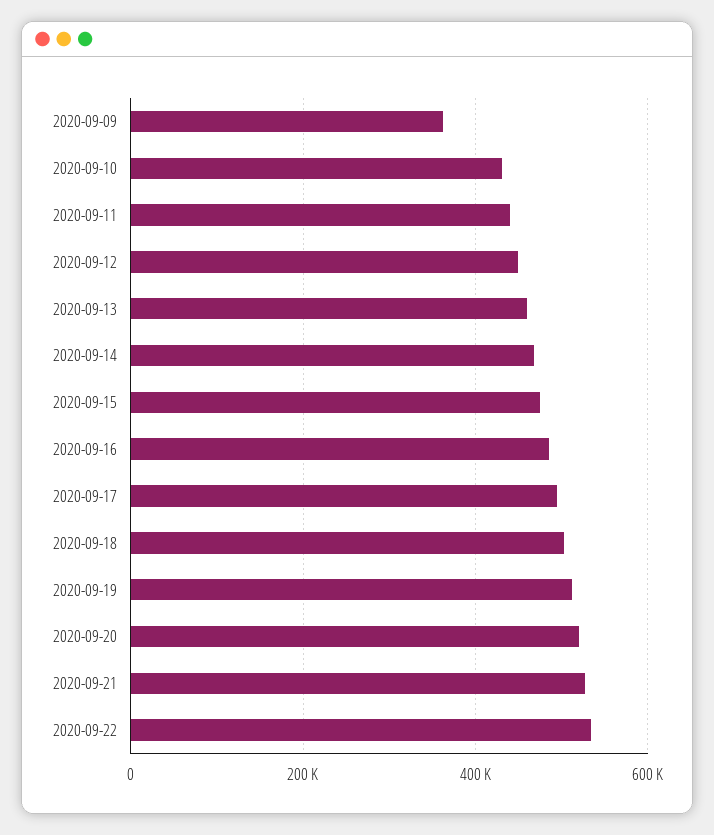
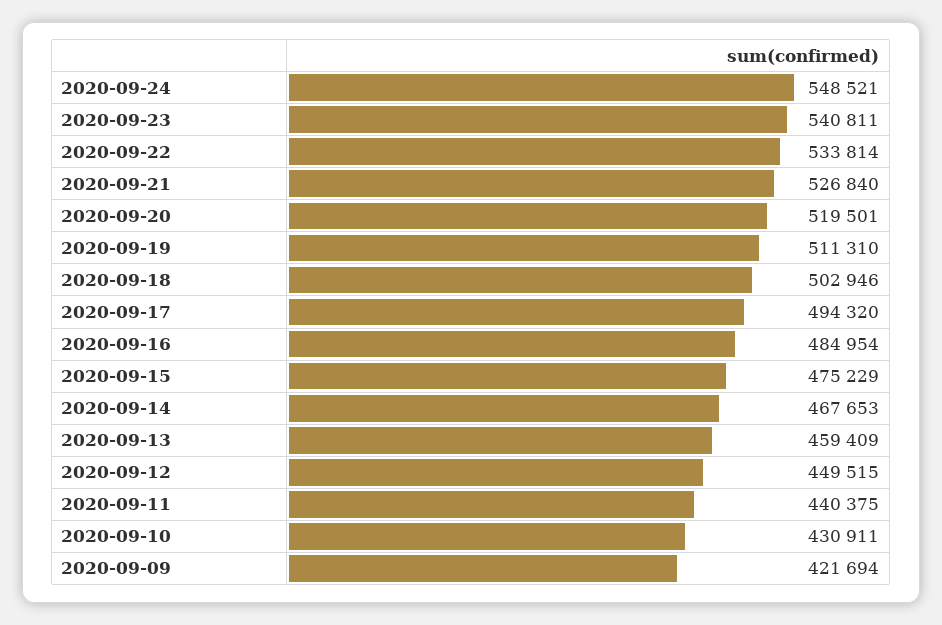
2020-09-09: 360000 -> 421694
2020-09-24: none -> 548521
2020-09-23: none -> 540811

